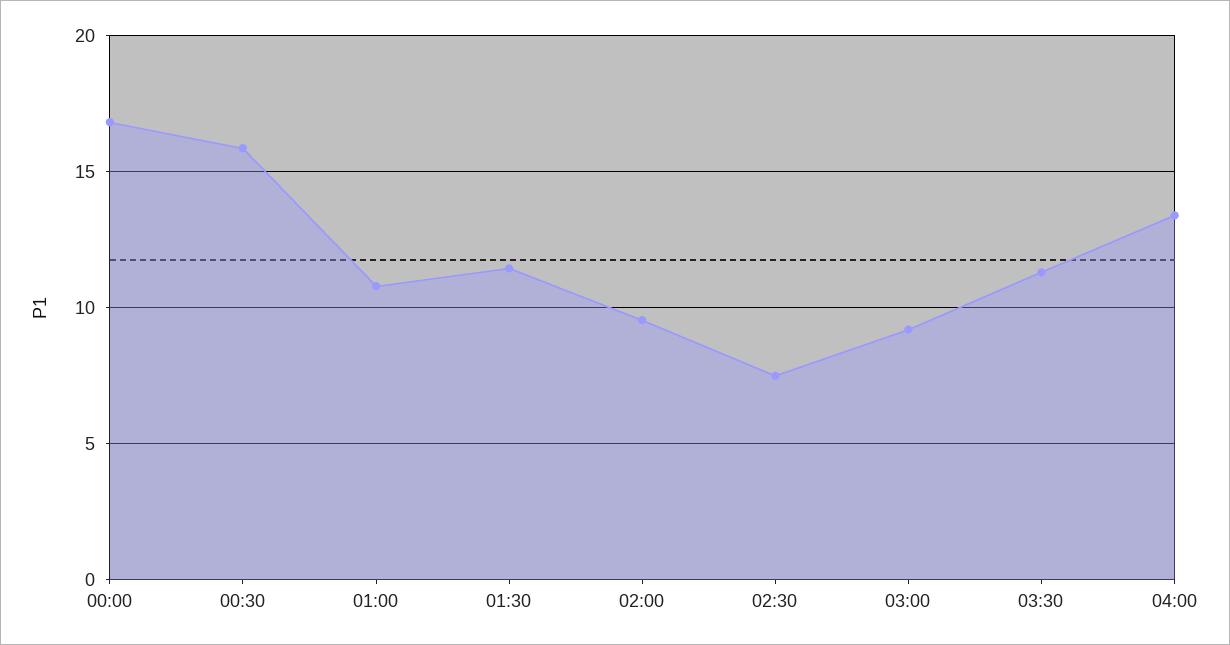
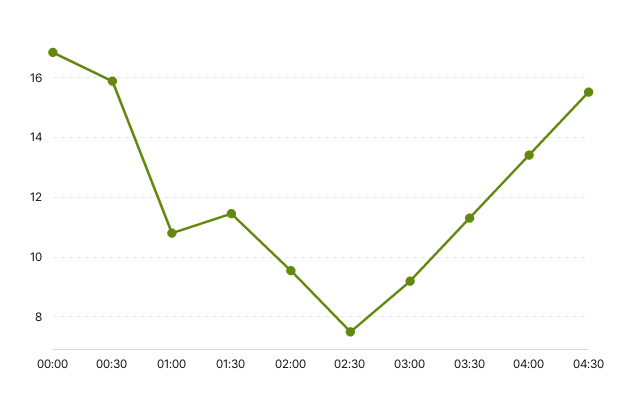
04:30: none -> 15.5

